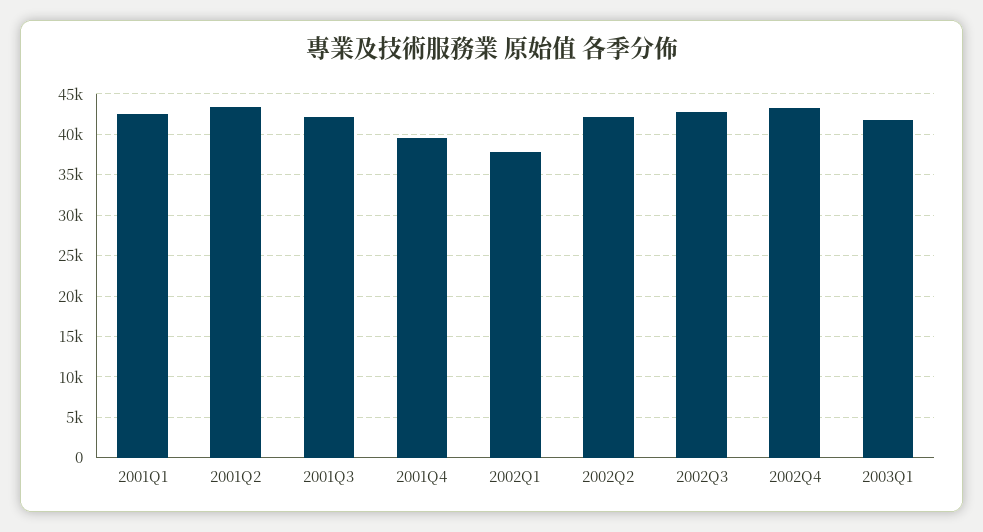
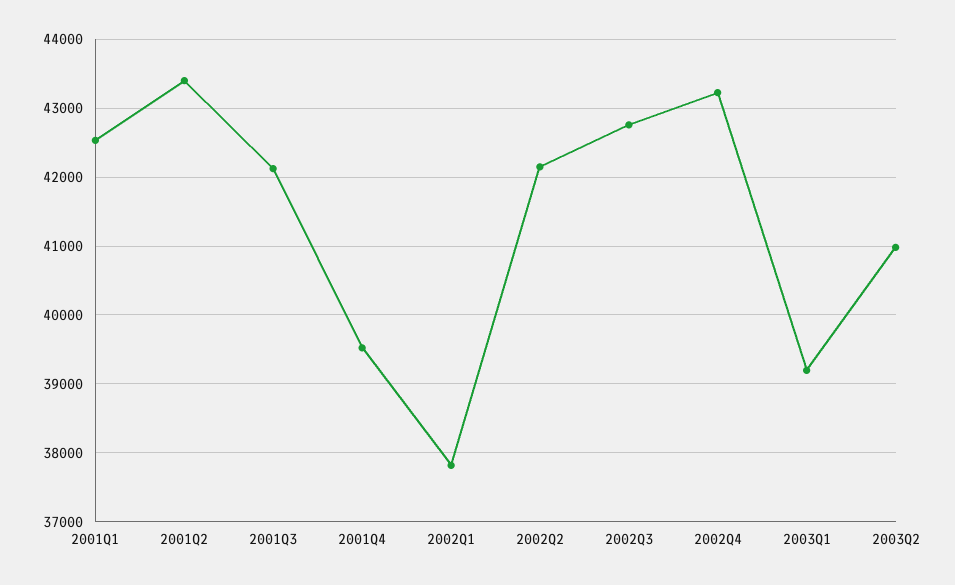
2003Q1: 42000 -> 39200
2003Q2: none -> 41000

